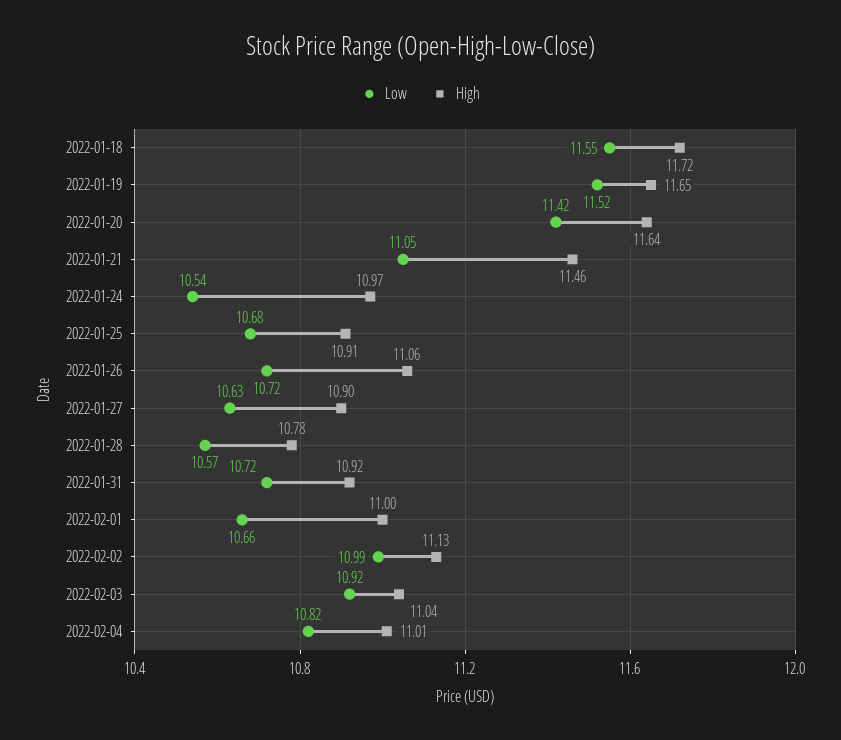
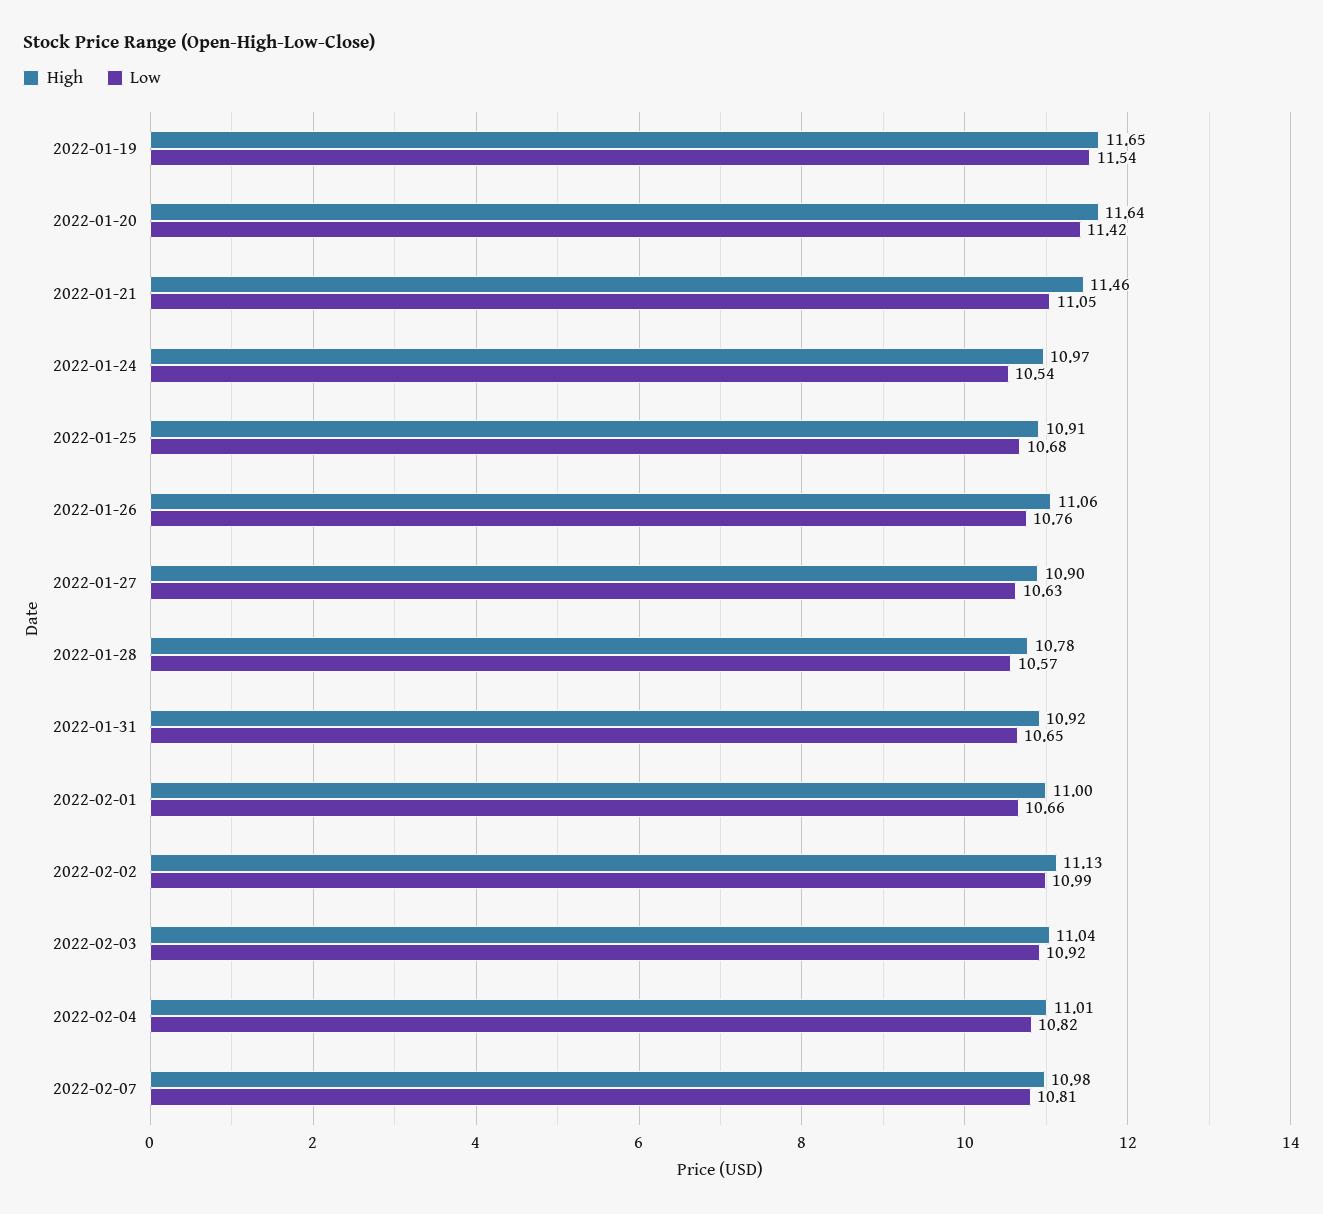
Low, 2022-01-18: 11.55 -> none
High, 2022-01-18: 11.72 -> none
Low, 2022-01-19: 11.52 -> 11.54
Low, 2022-01-26: 10.72 -> 10.76
Low, 2022-01-31: 10.72 -> 10.65
High, 2022-02-07: none -> 10.98
Low, 2022-02-07: none -> 10.81

